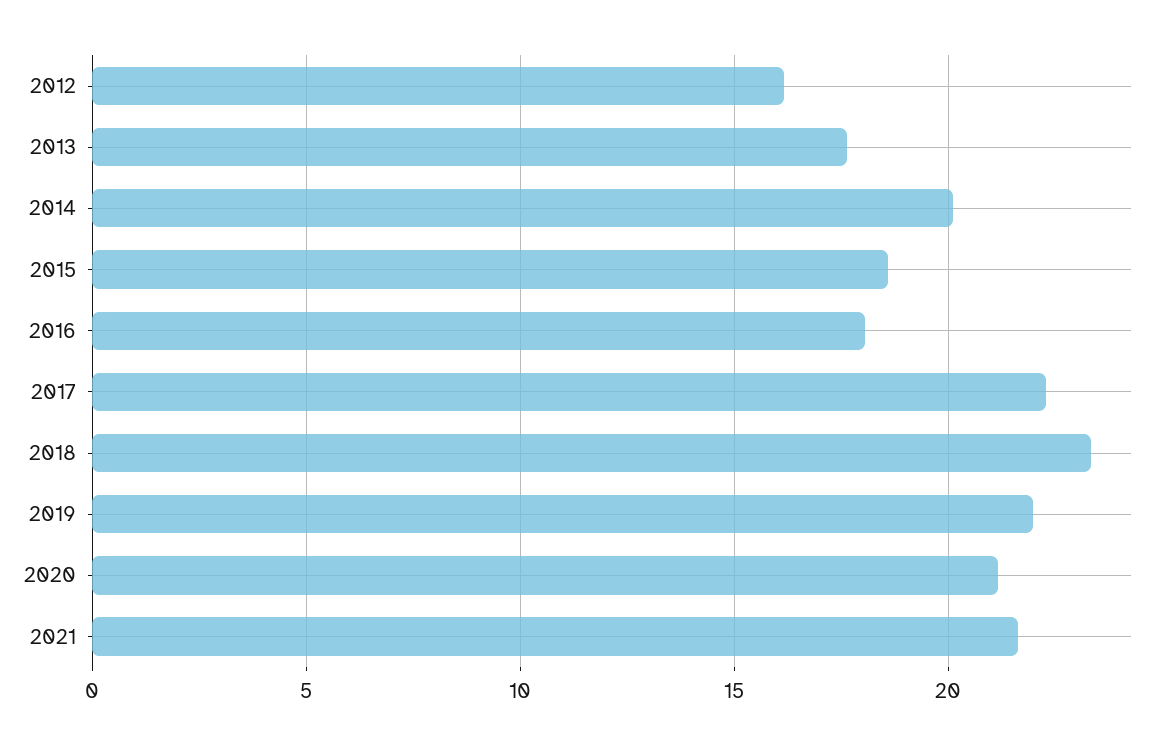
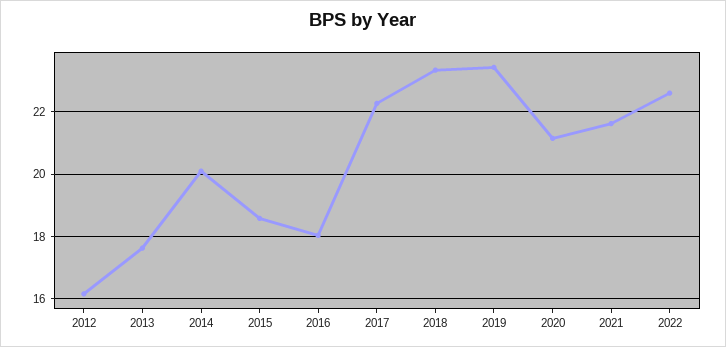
2019: 22 -> 23.4
2022: none -> 22.6

